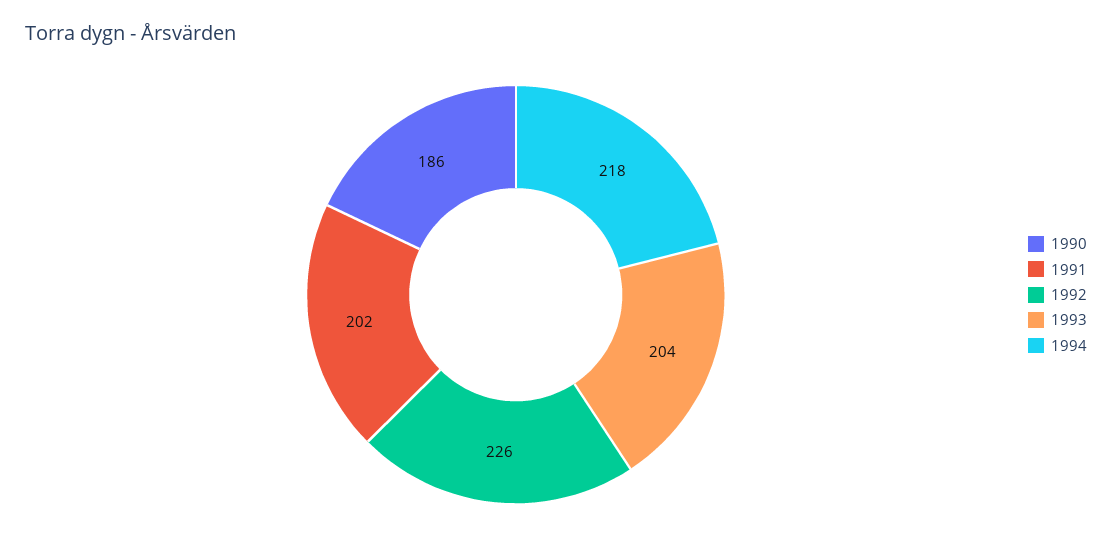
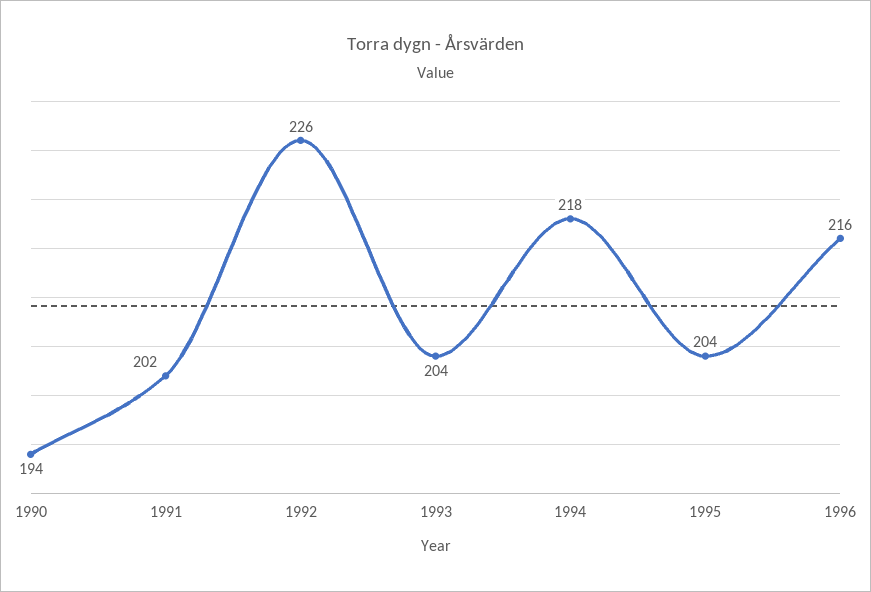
1990: 186 -> 194
1995: none -> 204
1996: none -> 216

